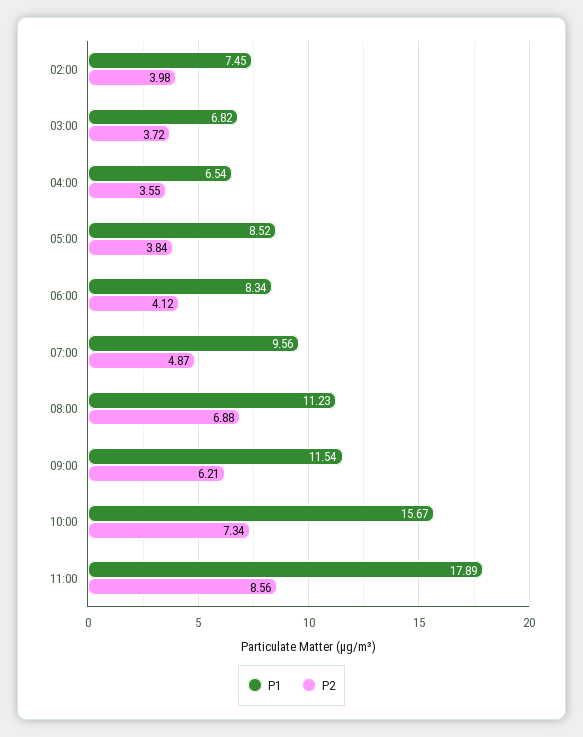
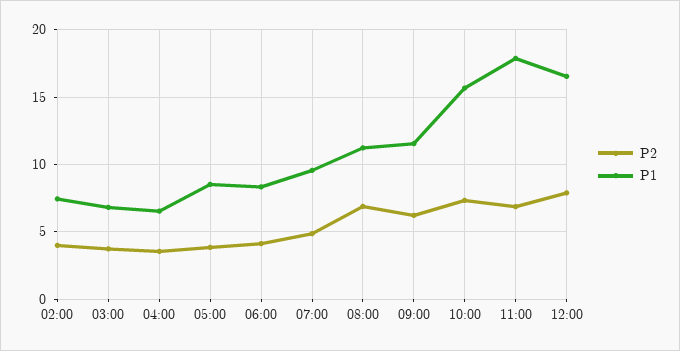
P2, 11:00: 8.56 -> 7
P2, 12:00: none -> 8
P1, 12:00: none -> 16.5

